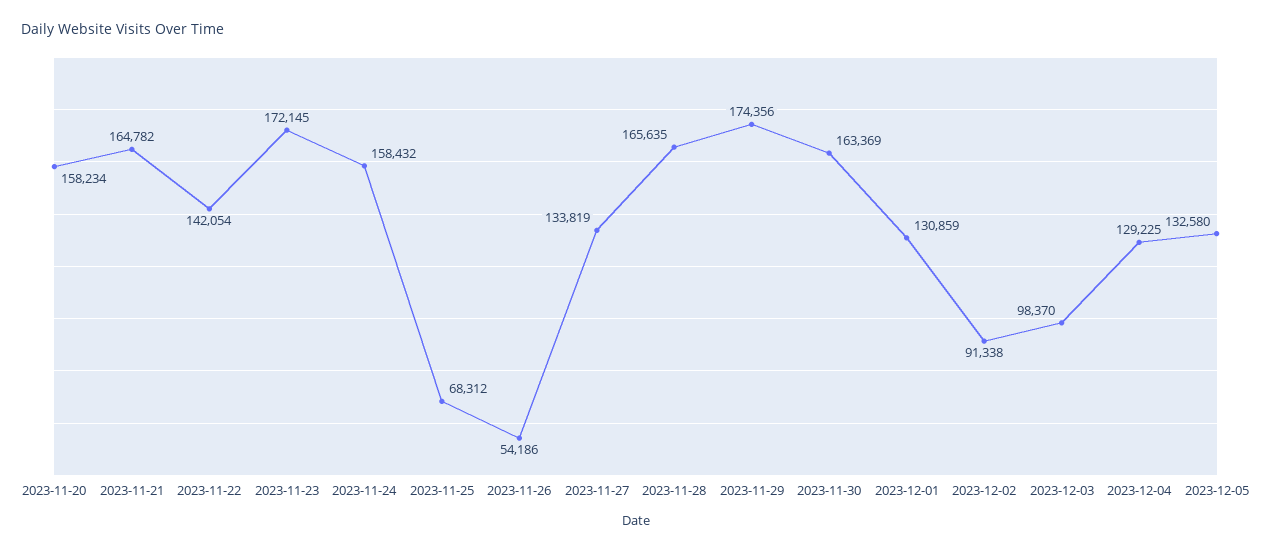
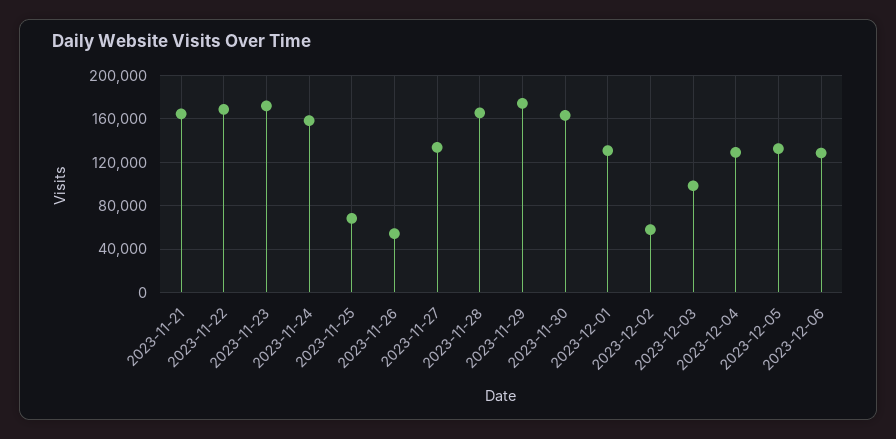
2023-11-20: 158234 -> none
2023-11-22: 142054 -> 170000
2023-12-02: 91338 -> 60000
2023-12-06: none -> 130000

